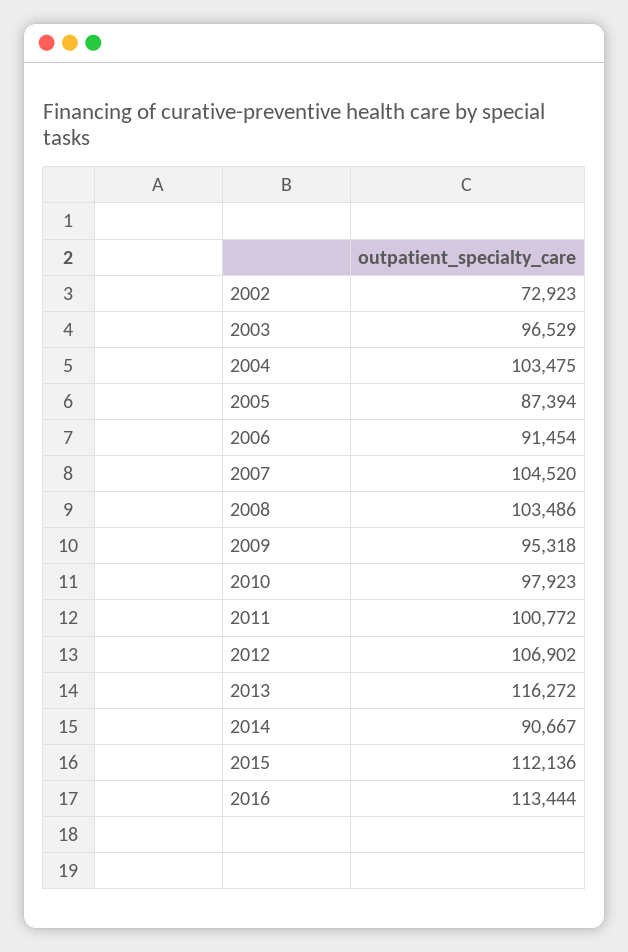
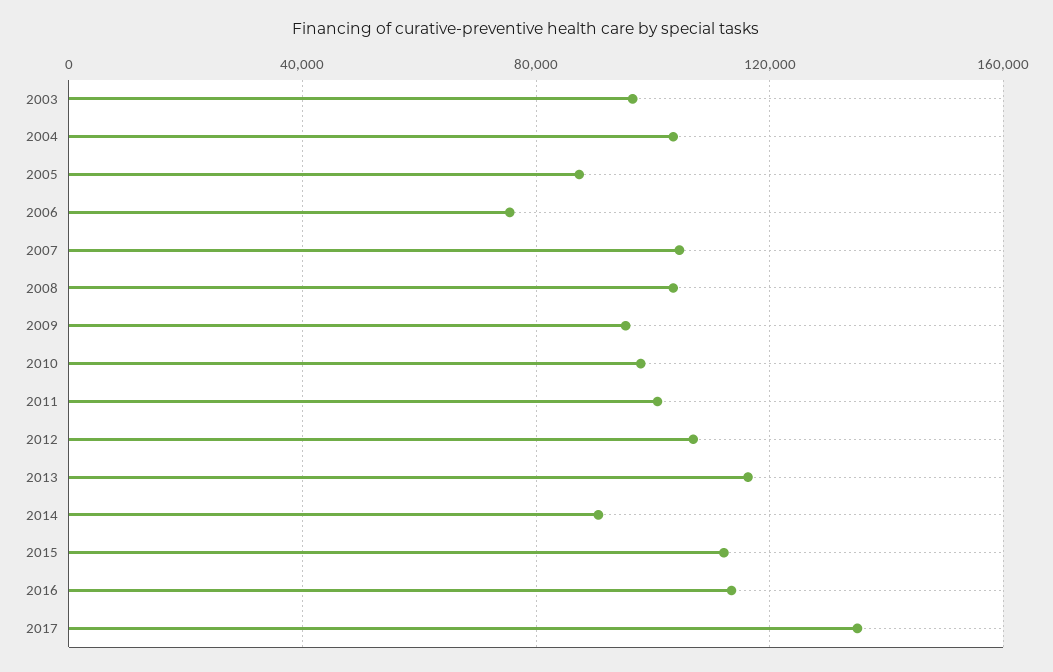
2002: 72923 -> none
2006: 91454 -> 75000
2017: none -> 135000

